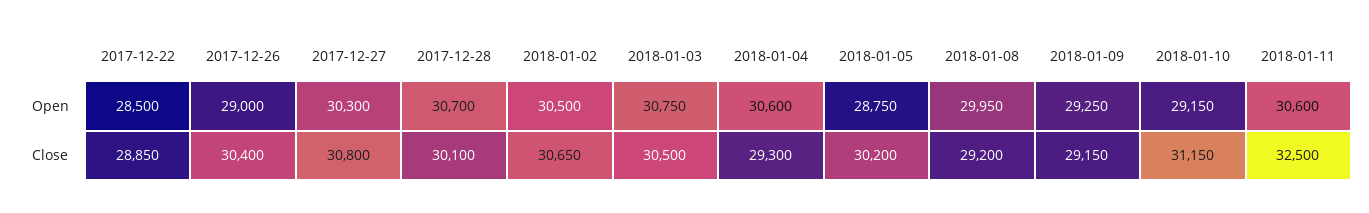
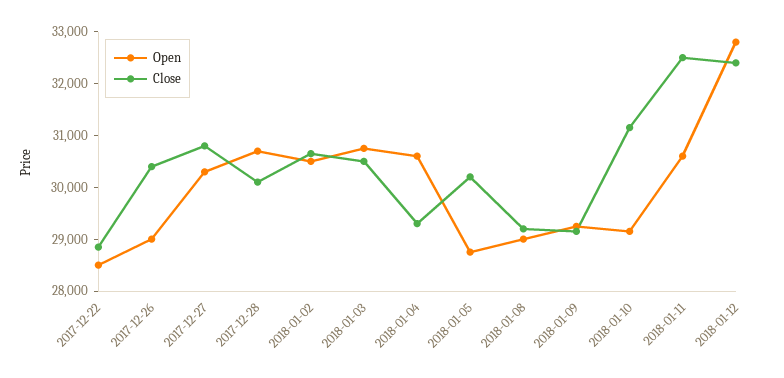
Open, 2018-01-08: 29950 -> 29000
Open, 2018-01-12: none -> 32800
Close, 2018-01-12: none -> 32400

